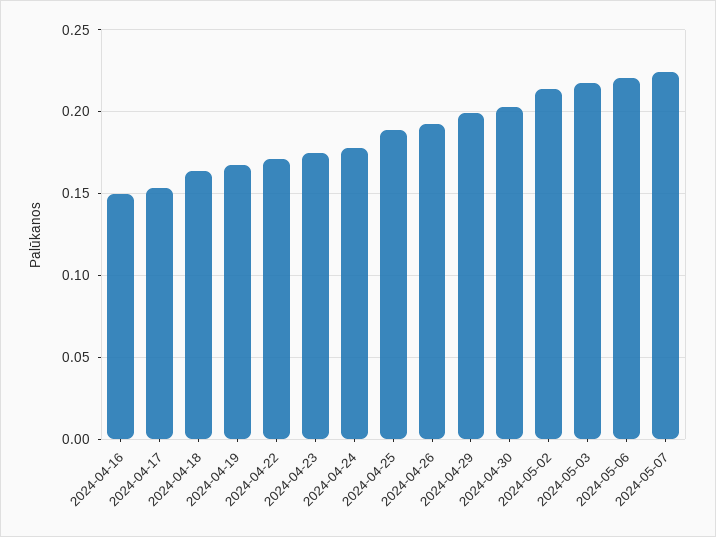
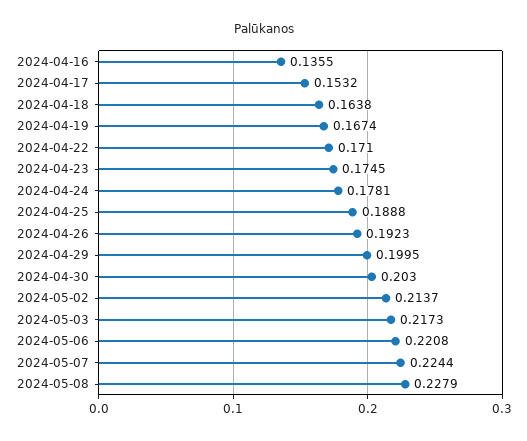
2024-04-16: 0.15 -> 0.1355
2024-05-08: none -> 0.2279

